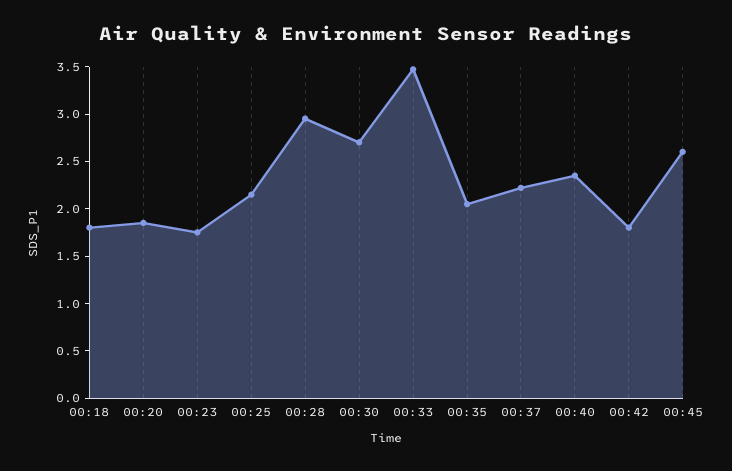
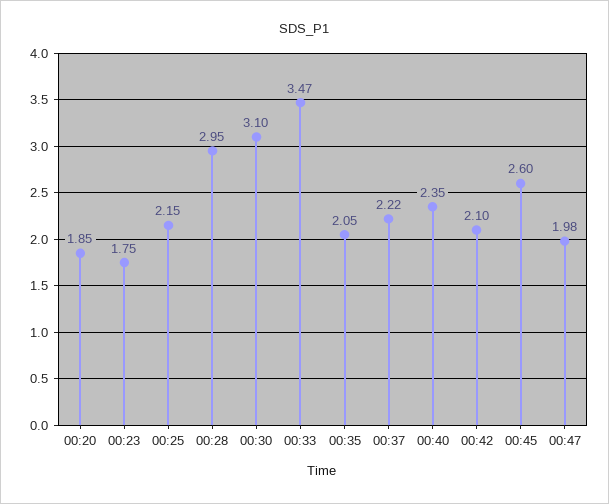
00:18: 1.8 -> none
00:30: 2.7 -> 3.1
00:42: 1.8 -> 2.1
00:47: none -> 1.98

